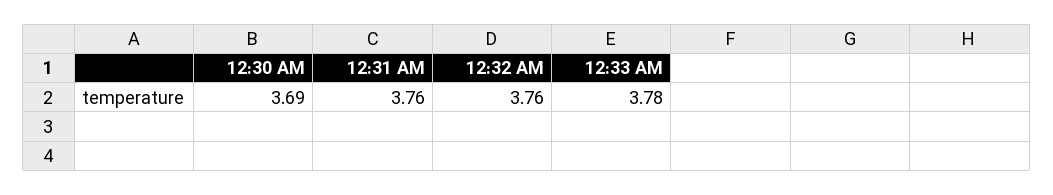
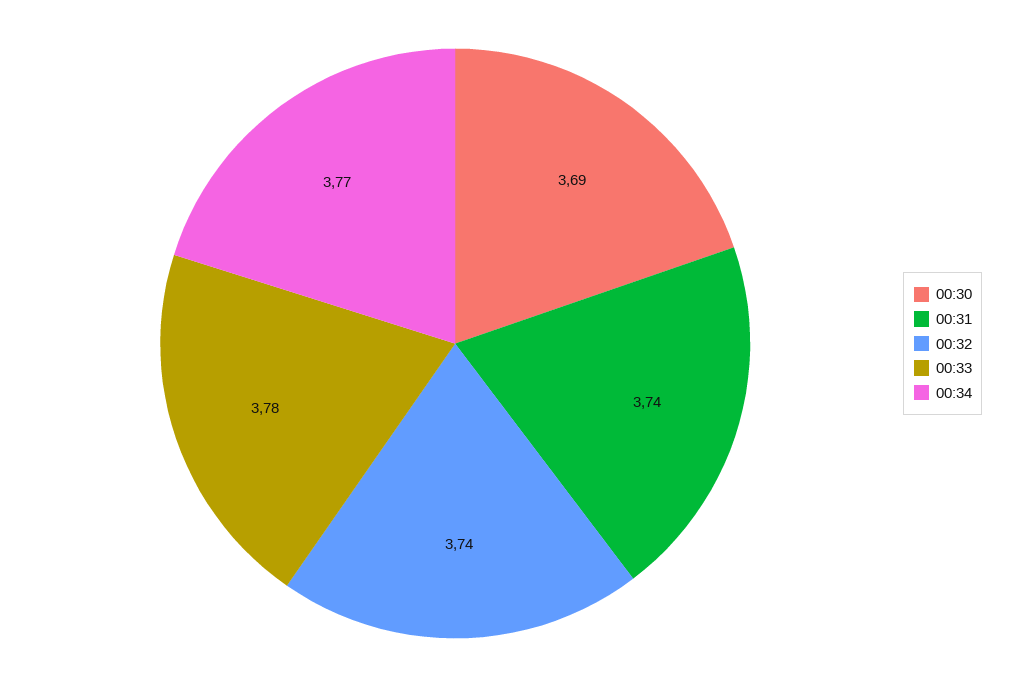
12:31 AM: 3.76 -> 3.74
12:32 AM: 3.76 -> 3.74
00:34: none -> 3.77

